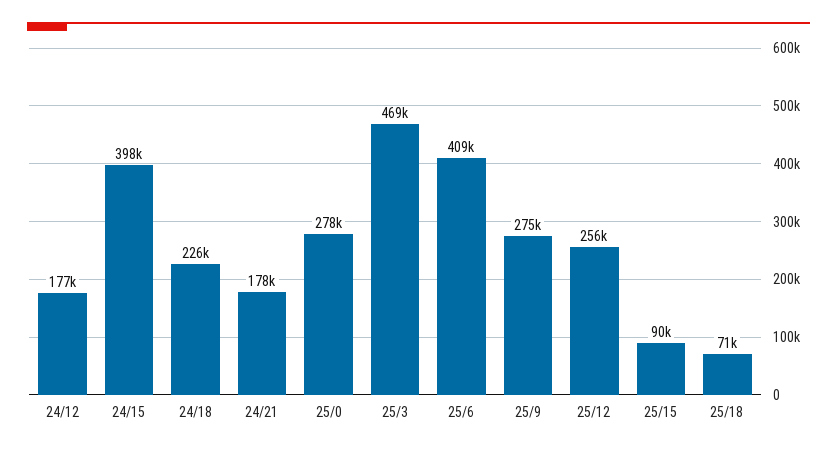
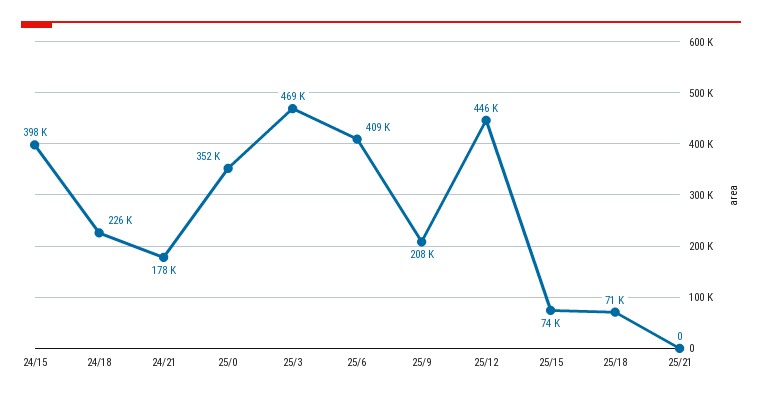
24/12: 177000 -> none
25/0: 278000 -> 352000
25/9: 275000 -> 208000
25/12: 256000 -> 446000
25/15: 90000 -> 74000
25/21: none -> 0

